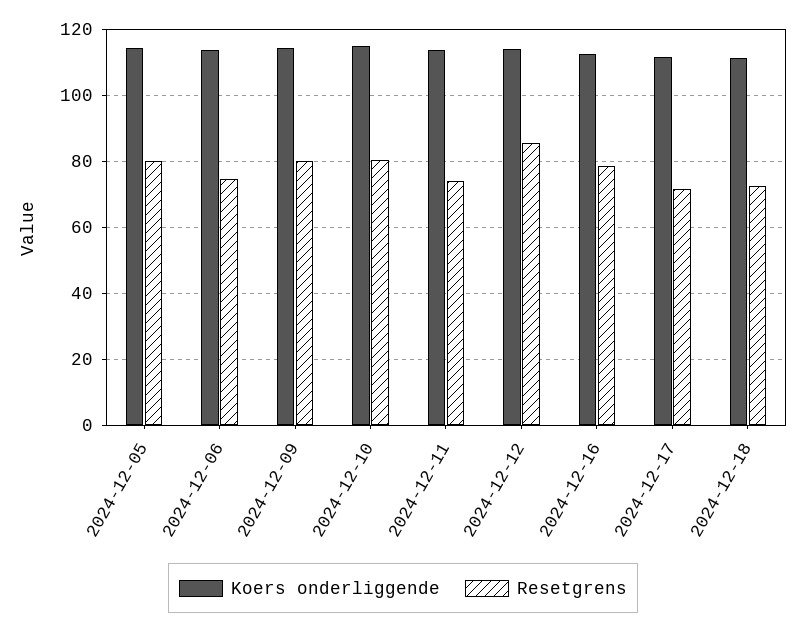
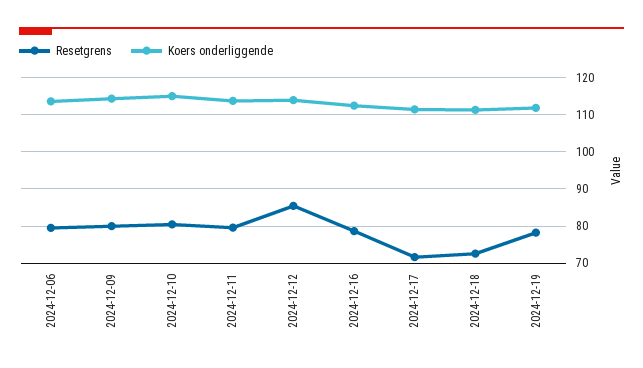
Koers onderliggende, 2024-12-05: 114 -> none
Resetgrens, 2024-12-05: 80 -> none
Resetgrens, 2024-12-06: 74 -> 80
Resetgrens, 2024-12-11: 74 -> 80
Resetgrens, 2024-12-19: none -> 78
Koers onderliggende, 2024-12-19: none -> 112

